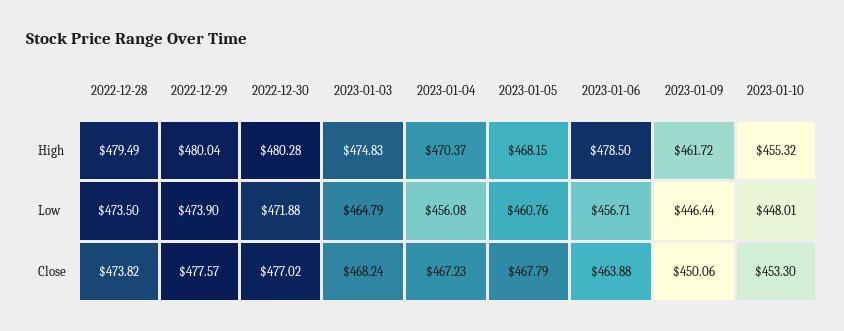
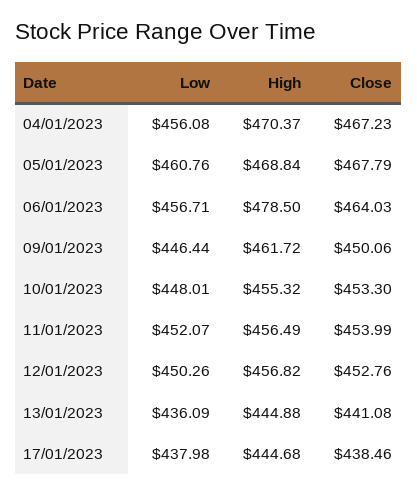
2022-12-28, High: 479.49 -> none
2022-12-29, High: 480.04 -> none
2022-12-30, High: 480.28 -> none
2023-01-03, High: 474.83 -> none
2023-01-05, High: 468.15 -> 468.84
2022-12-28, Low: 473.5 -> none
2022-12-29, Low: 473.9 -> none
2022-12-30, Low: 471.88 -> none
2023-01-03, Low: 464.79 -> none
2022-12-28, Close: 473.82 -> none
2022-12-29, Close: 477.57 -> none
2022-12-30, Close: 477.02 -> none
2023-01-03, Close: 468.24 -> none
2023-01-06, Close: 463.88 -> 464.03
11/01/2023, Low: none -> 452.07
11/01/2023, High: none -> 456.49
11/01/2023, Close: none -> 453.99
12/01/2023, Low: none -> 450.26
12/01/2023, High: none -> 456.82
12/01/2023, Close: none -> 452.76
13/01/2023, Low: none -> 436.09
13/01/2023, High: none -> 444.88
13/01/2023, Close: none -> 441.08
17/01/2023, Low: none -> 437.98
17/01/2023, High: none -> 444.68
17/01/2023, Close: none -> 438.46

